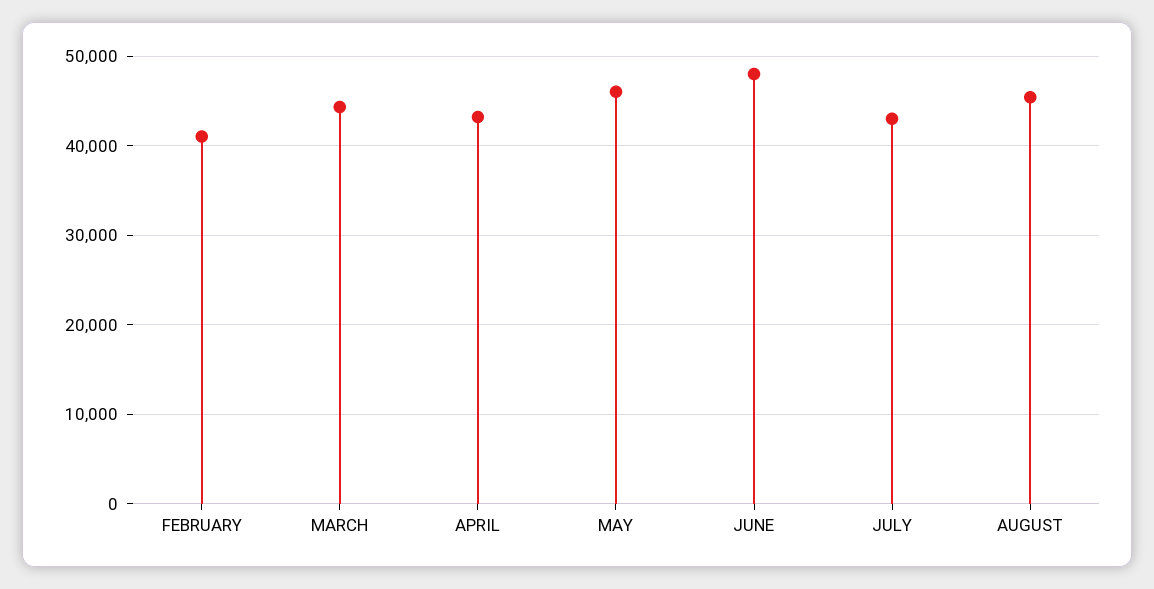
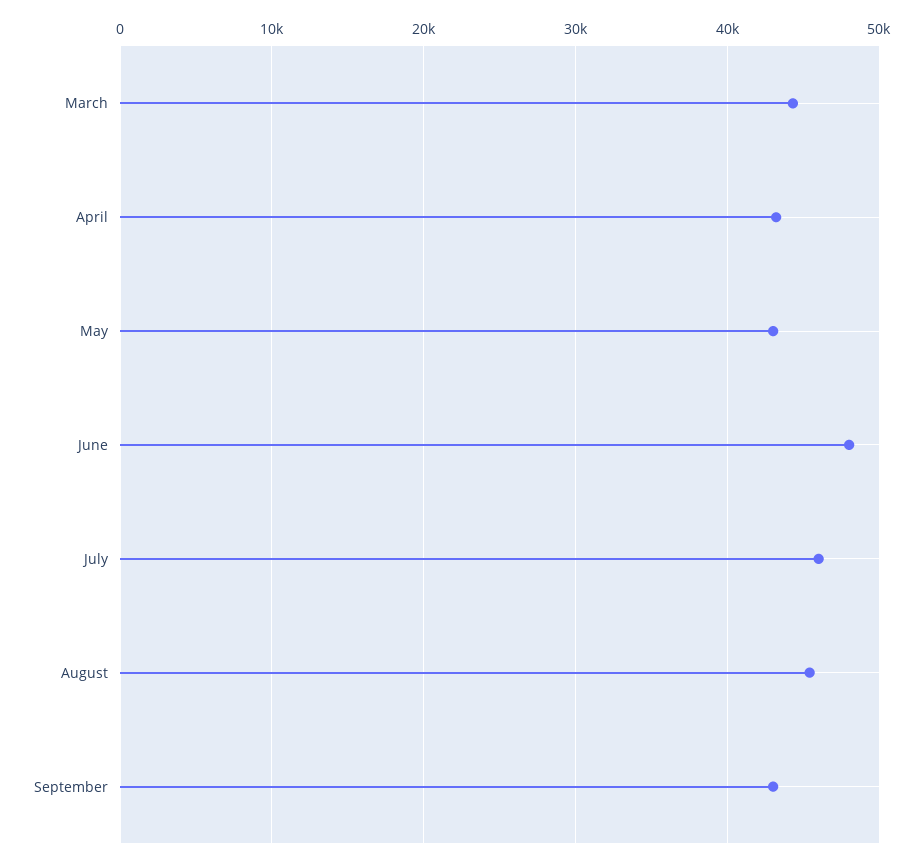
FEBRUARY: 41000 -> none
MAY: 46000 -> 43000
JULY: 43000 -> 46000
September: none -> 43000

